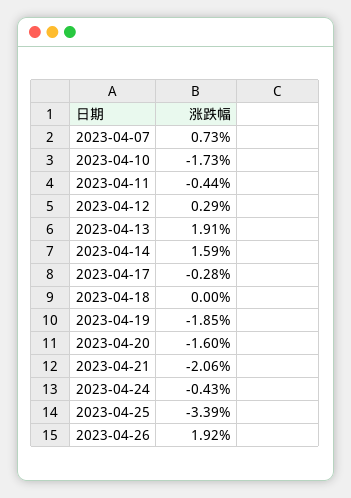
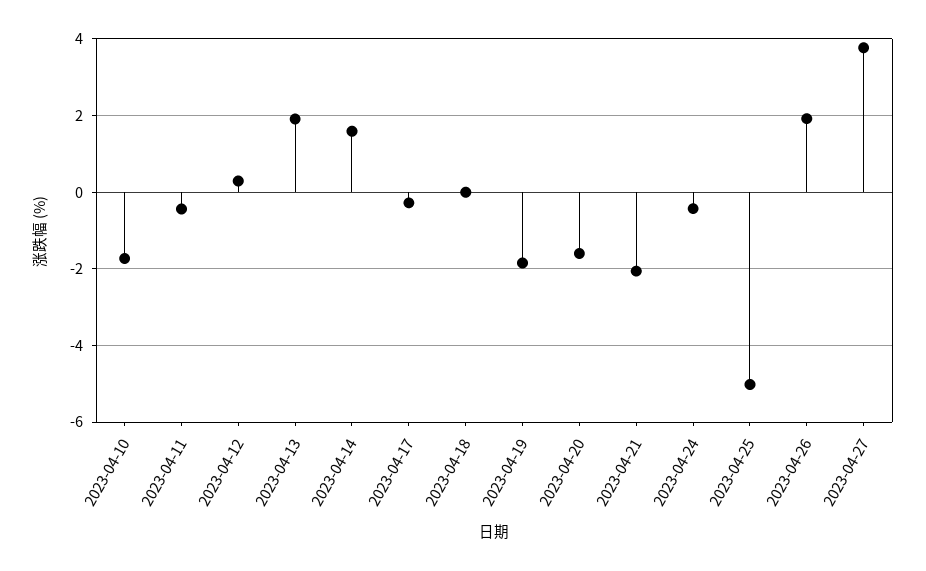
2023-04-07: 0.73 -> none
2023-04-25: -3.39 -> -5
2023-04-27: none -> 3.8

